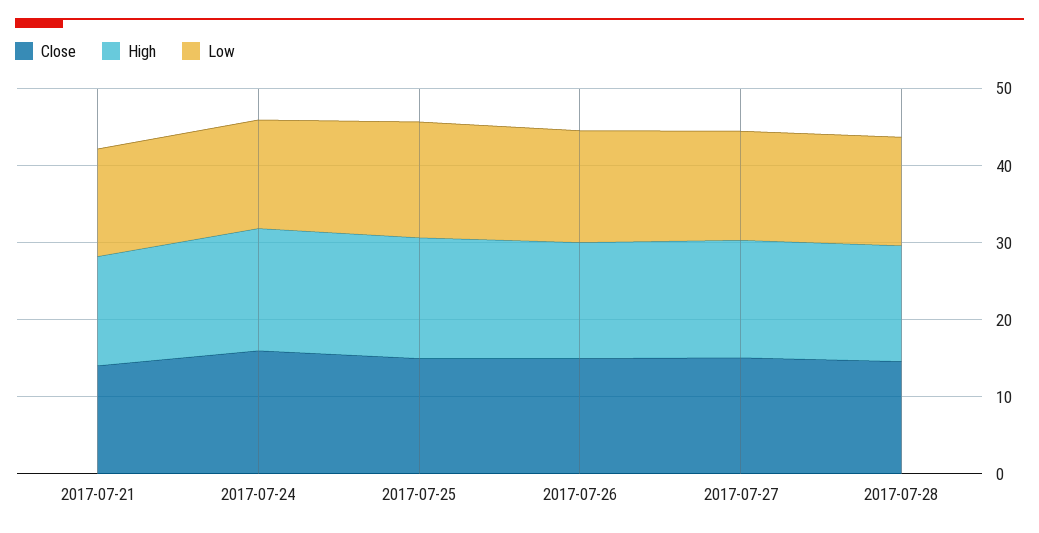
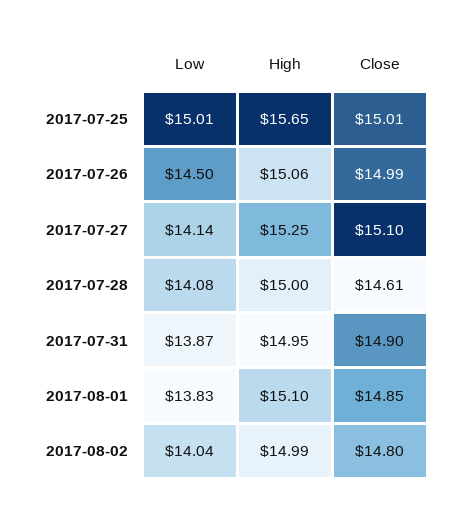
Close, 2017-07-21: 14 -> none
High, 2017-07-21: 14 -> none
Low, 2017-07-21: 14 -> none
Close, 2017-07-24: 16 -> none
High, 2017-07-24: 16 -> none
Low, 2017-07-24: 14 -> none
Low, 2017-07-31: none -> 13.87
High, 2017-07-31: none -> 14.95
Close, 2017-07-31: none -> 14.9
Low, 2017-08-01: none -> 13.83
High, 2017-08-01: none -> 15.1
Close, 2017-08-01: none -> 14.85
Low, 2017-08-02: none -> 14.04
High, 2017-08-02: none -> 14.99
Close, 2017-08-02: none -> 14.8

